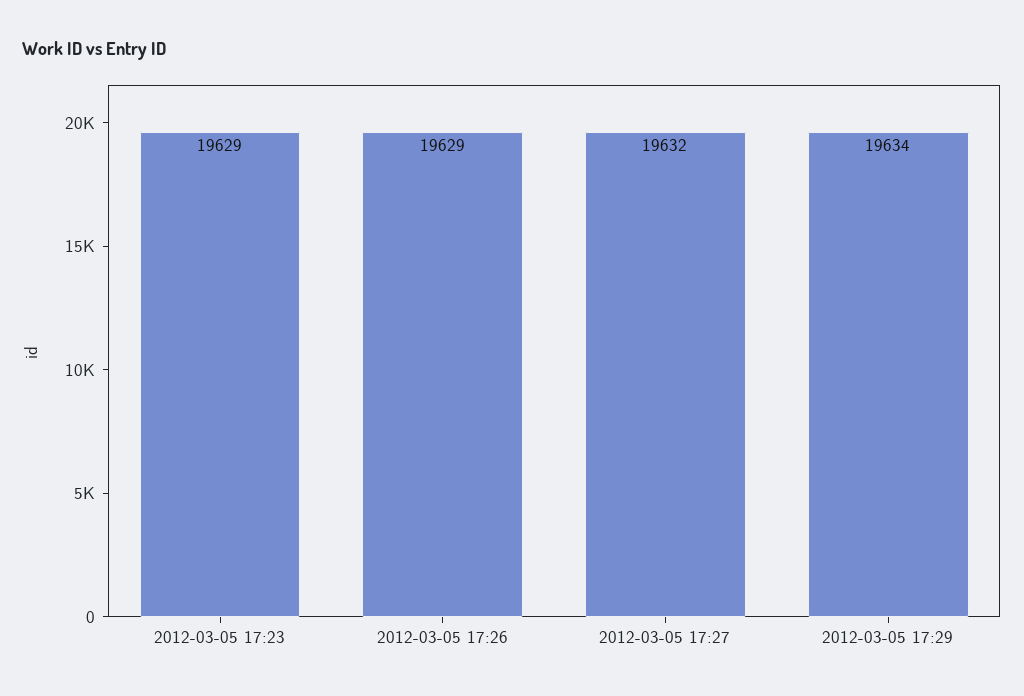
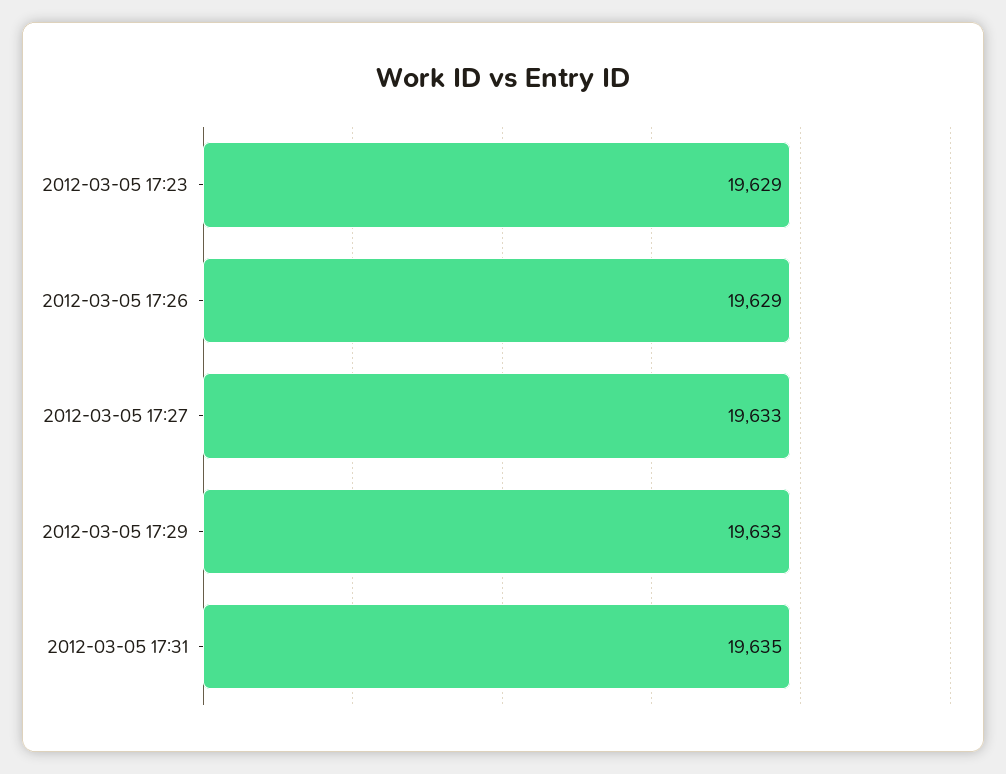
2012-03-05 17:27: 19632 -> 19633
2012-03-05 17:29: 19634 -> 19633
2012-03-05 17:31: none -> 19635

